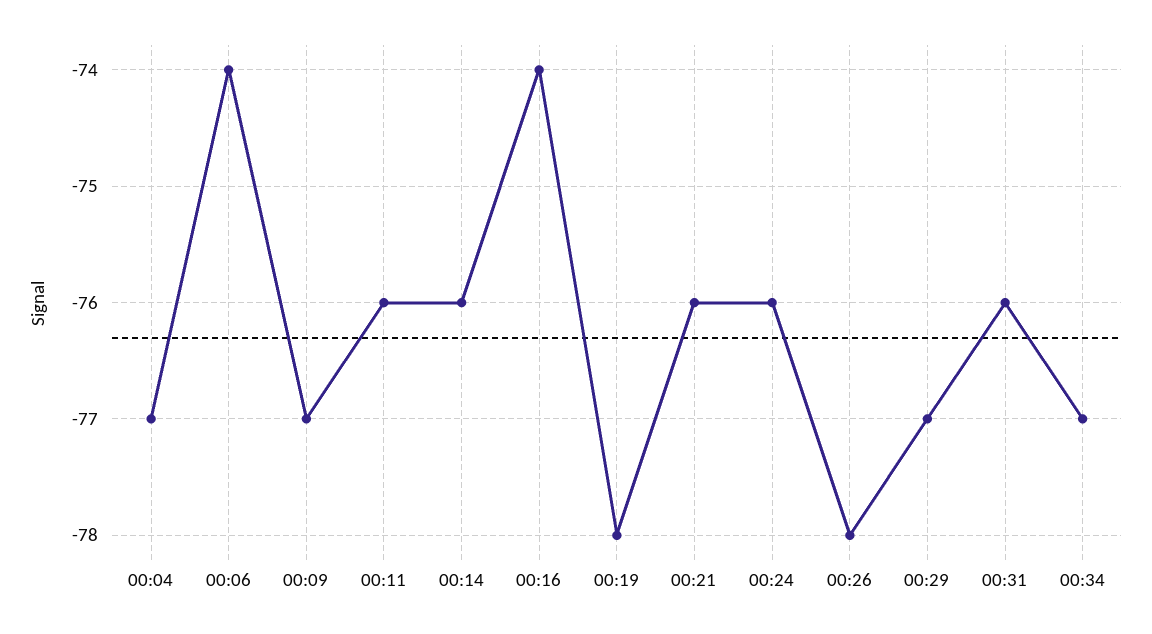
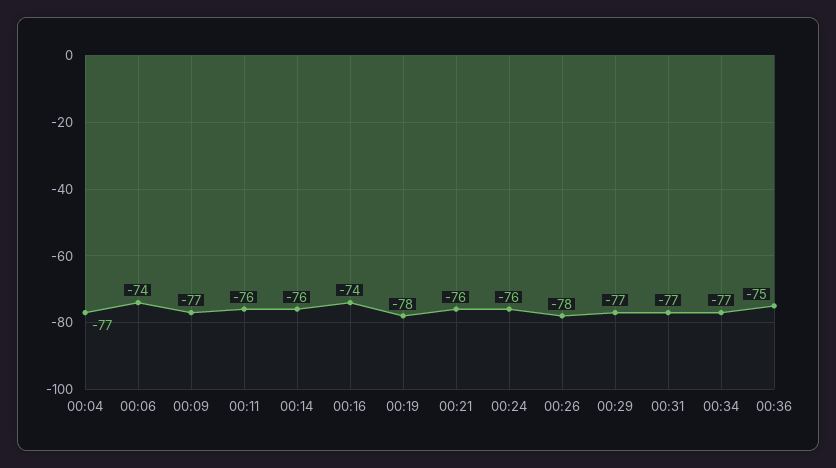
00:31: -76 -> -77
00:36: none -> -75

